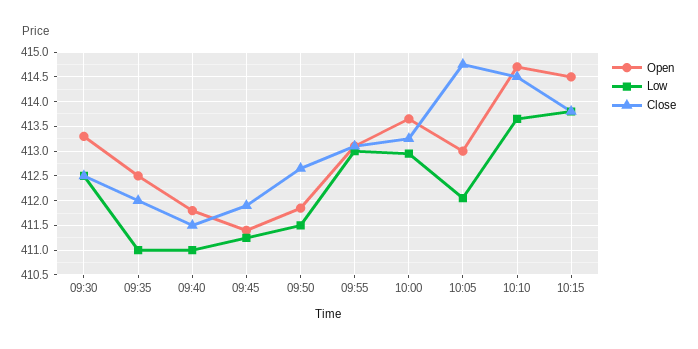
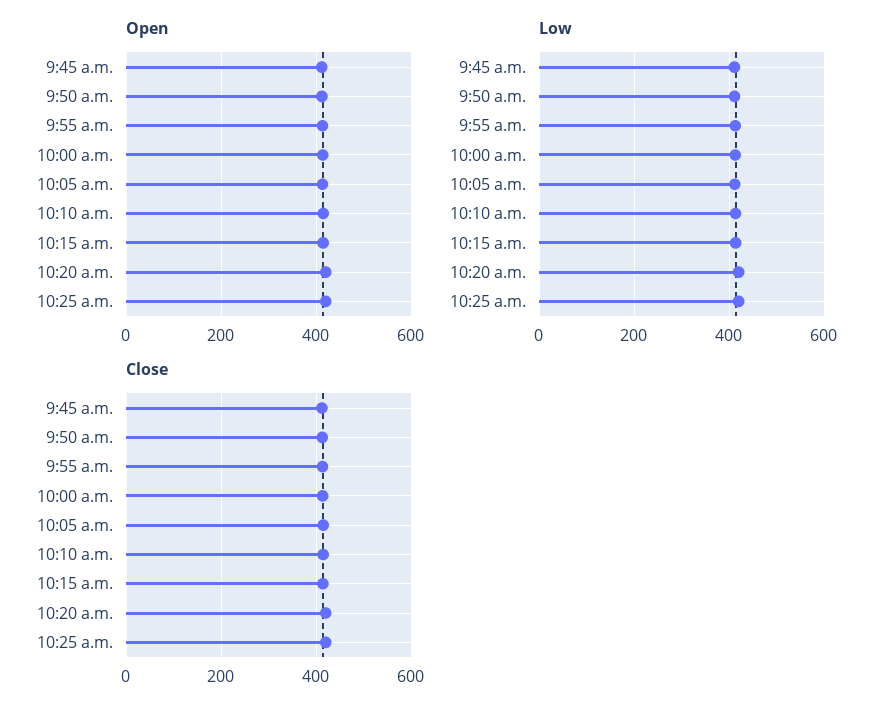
Open, 09:30: 413.25 -> none
Low, 09:30: 412.5 -> none
Close, 09:30: 412.5 -> none
Open, 09:35: 412.5 -> none
Low, 09:35: 411 -> none
Close, 09:35: 412 -> none
Open, 09:40: 411.75 -> none
Low, 09:40: 411 -> none
Close, 09:40: 411.5 -> none
Open, 10:20 a.m.: none -> 420
Open, 10:25 a.m.: none -> 420
Low, 10:20 a.m.: none -> 420
Low, 10:25 a.m.: none -> 420
Close, 10:20 a.m.: none -> 420
Close, 10:25 a.m.: none -> 420

